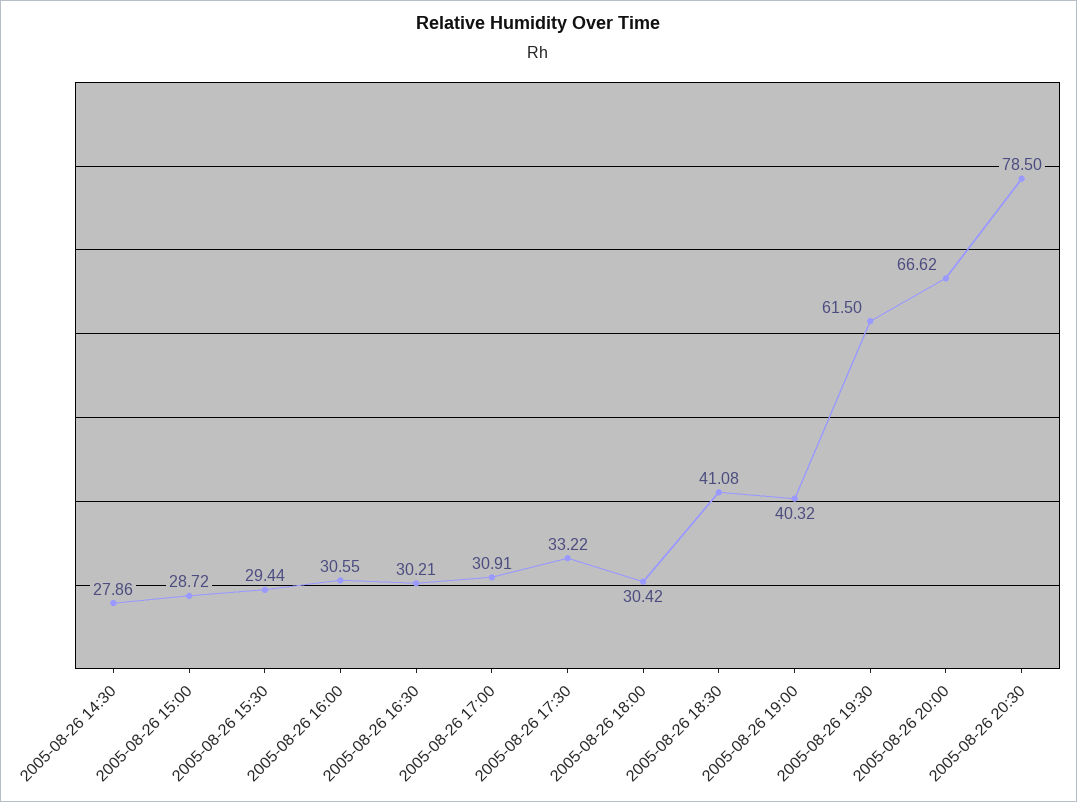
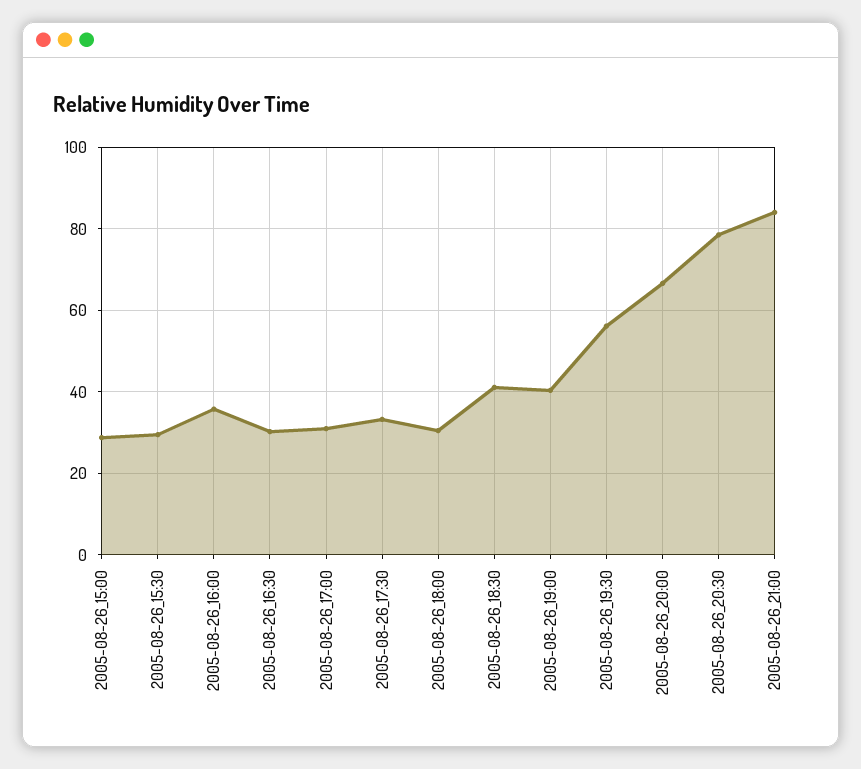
2005-08-26 14:30: 27.86 -> none
2005-08-26 16:00: 30.55 -> 36
2005-08-26 19:30: 61.5 -> 56
2005-08-26_21:00: none -> 84

